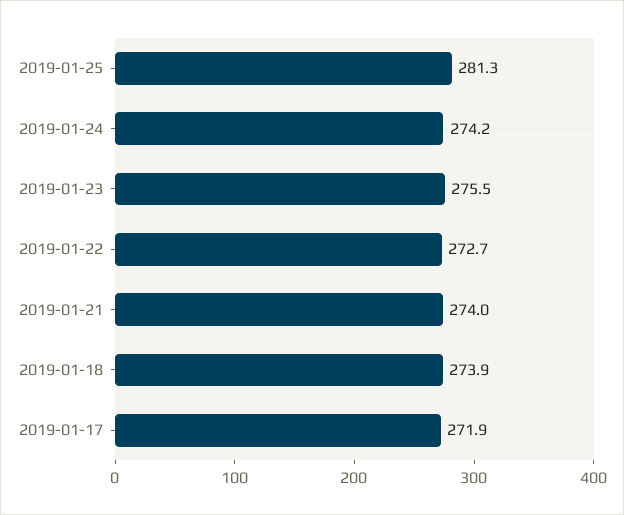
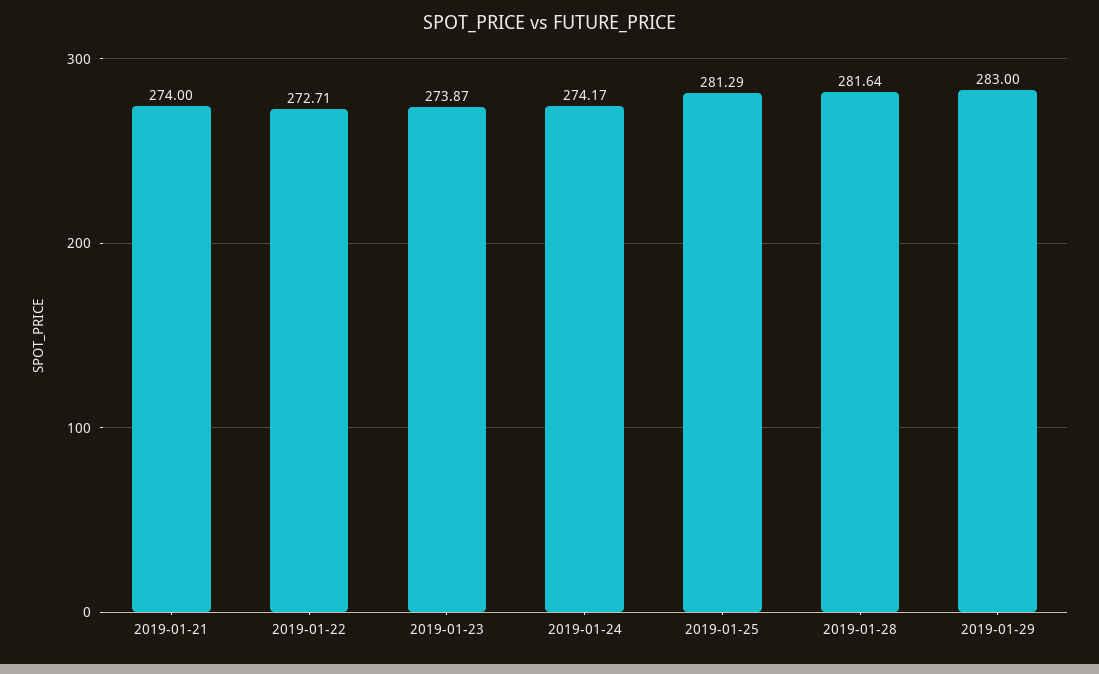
2019-01-23: 275.5 -> 273.87
2019-01-18: 273.9 -> none
2019-01-17: 271.9 -> none
2019-01-28: none -> 281.64
2019-01-29: none -> 283

